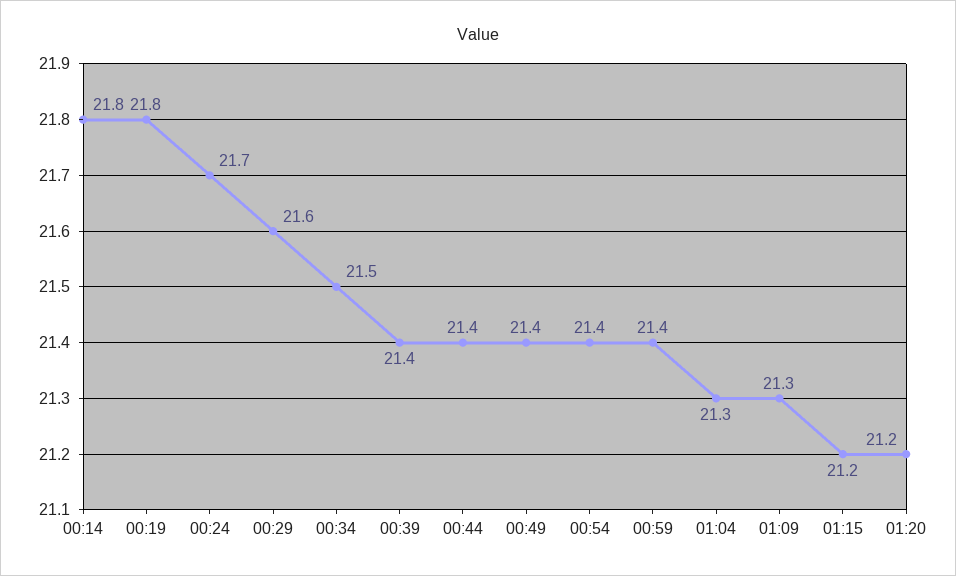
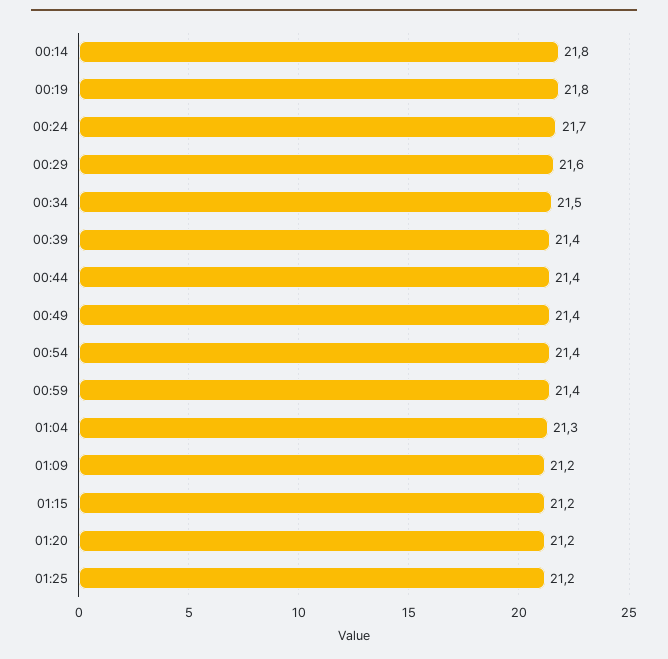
01:09: 21.3 -> 21.2
01:25: none -> 21.2

